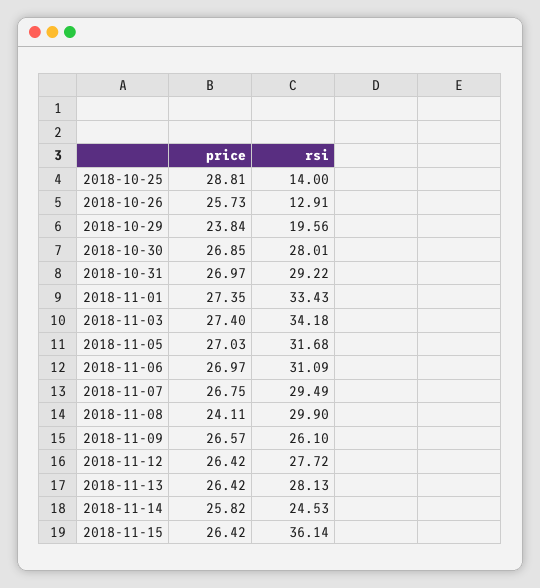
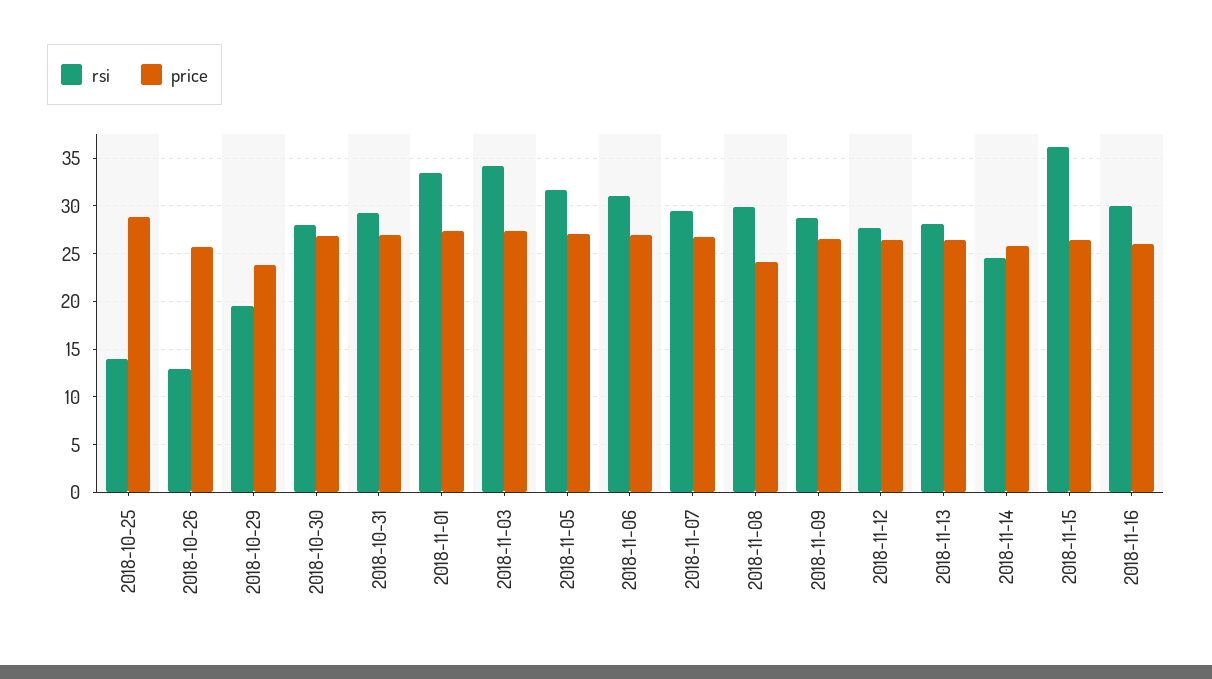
rsi, 2018-11-09: 26.1 -> 29
rsi, 2018-11-16: none -> 30
price, 2018-11-16: none -> 26

